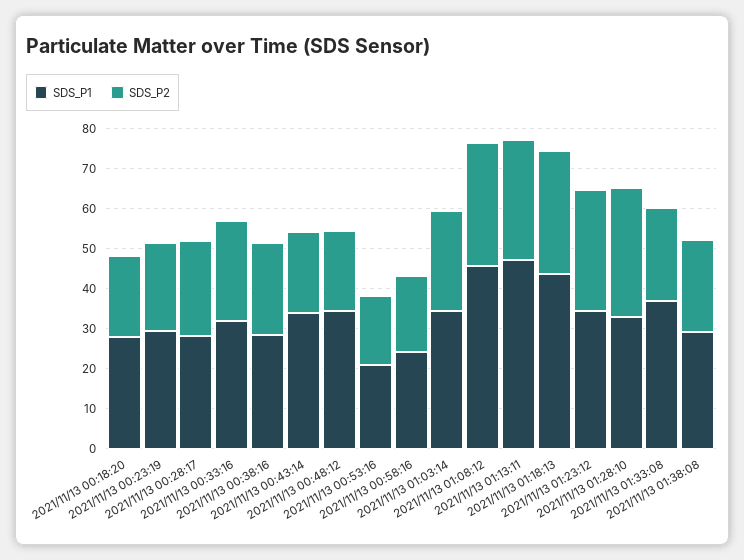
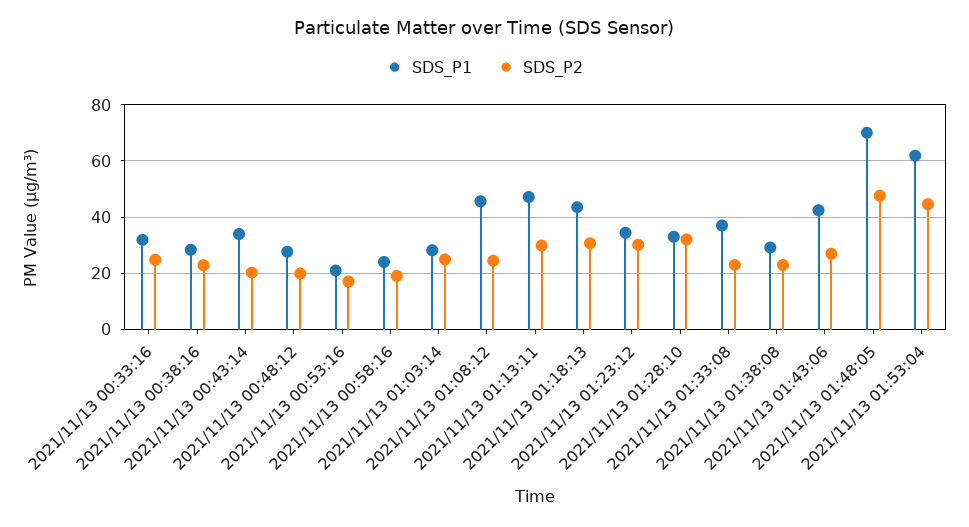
SDS_P1, 2021/11/13 00:18:20: 28 -> none
SDS_P2, 2021/11/13 00:18:20: 20 -> none
SDS_P1, 2021/11/13 00:23:19: 30 -> none
SDS_P2, 2021/11/13 00:23:19: 22 -> none
SDS_P1, 2021/11/13 00:28:17: 28 -> none
SDS_P2, 2021/11/13 00:28:17: 24 -> none
SDS_P1, 2021/11/13 00:48:12: 34 -> 27.5
SDS_P1, 2021/11/13 01:03:14: 34 -> 27.5
SDS_P2, 2021/11/13 01:08:12: 30 -> 25
SDS_P1, 2021/11/13 01:43:06: none -> 42.5
SDS_P2, 2021/11/13 01:43:06: none -> 27.5
SDS_P1, 2021/11/13 01:48:05: none -> 70
SDS_P2, 2021/11/13 01:48:05: none -> 47.5
SDS_P1, 2021/11/13 01:53:04: none -> 62.5
SDS_P2, 2021/11/13 01:53:04: none -> 45

